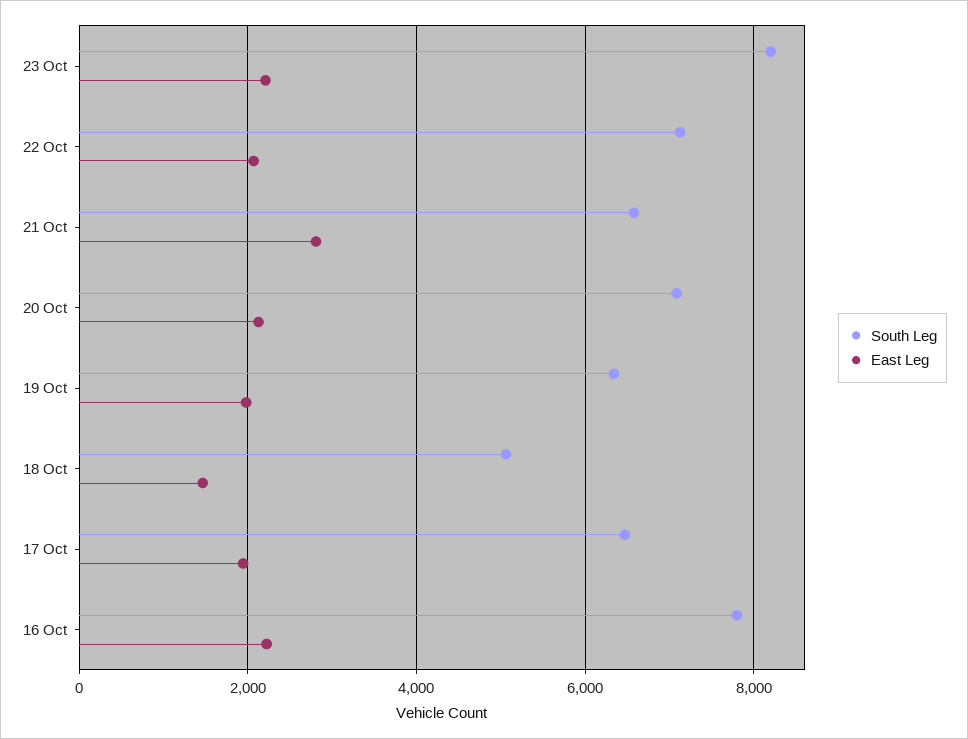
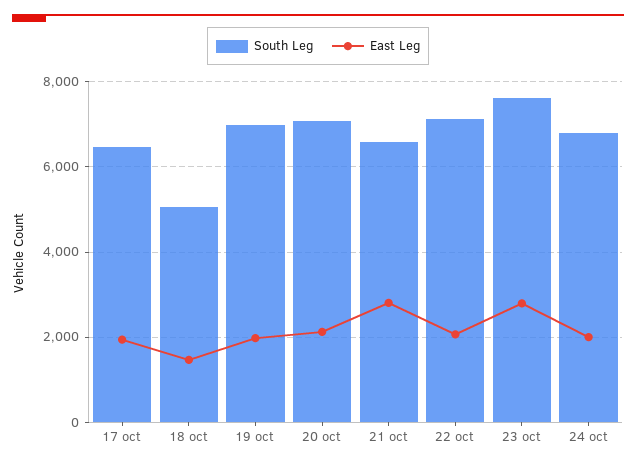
South Leg, 23 Oct: 8200 -> 7600
East Leg, 23 Oct: 2200 -> 2800
South Leg, 19 Oct: 6400 -> 7000
South Leg, 16 Oct: 7800 -> none
East Leg, 16 Oct: 2200 -> none
South Leg, 24 oct: none -> 6800
East Leg, 24 oct: none -> 2000

